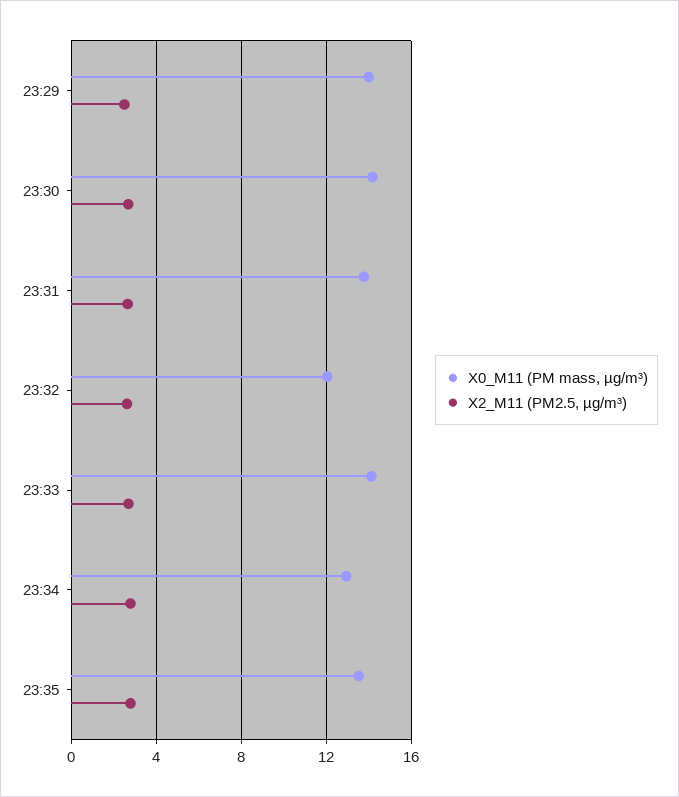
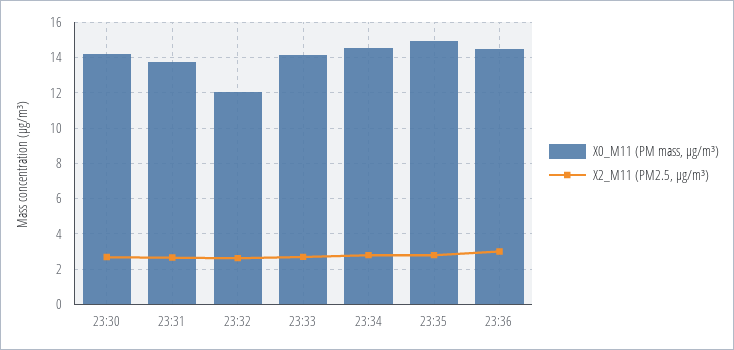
X0_M11 (PM mass, µg/m³), 23:29: 14 -> none
X2_M11 (PM2.5, µg/m³), 23:29: 2.5 -> none
X0_M11 (PM mass, µg/m³), 23:34: 13 -> 14.5
X0_M11 (PM mass, µg/m³), 23:35: 13.5 -> 15
X0_M11 (PM mass, µg/m³), 23:36: none -> 14.5
X2_M11 (PM2.5, µg/m³), 23:36: none -> 3

